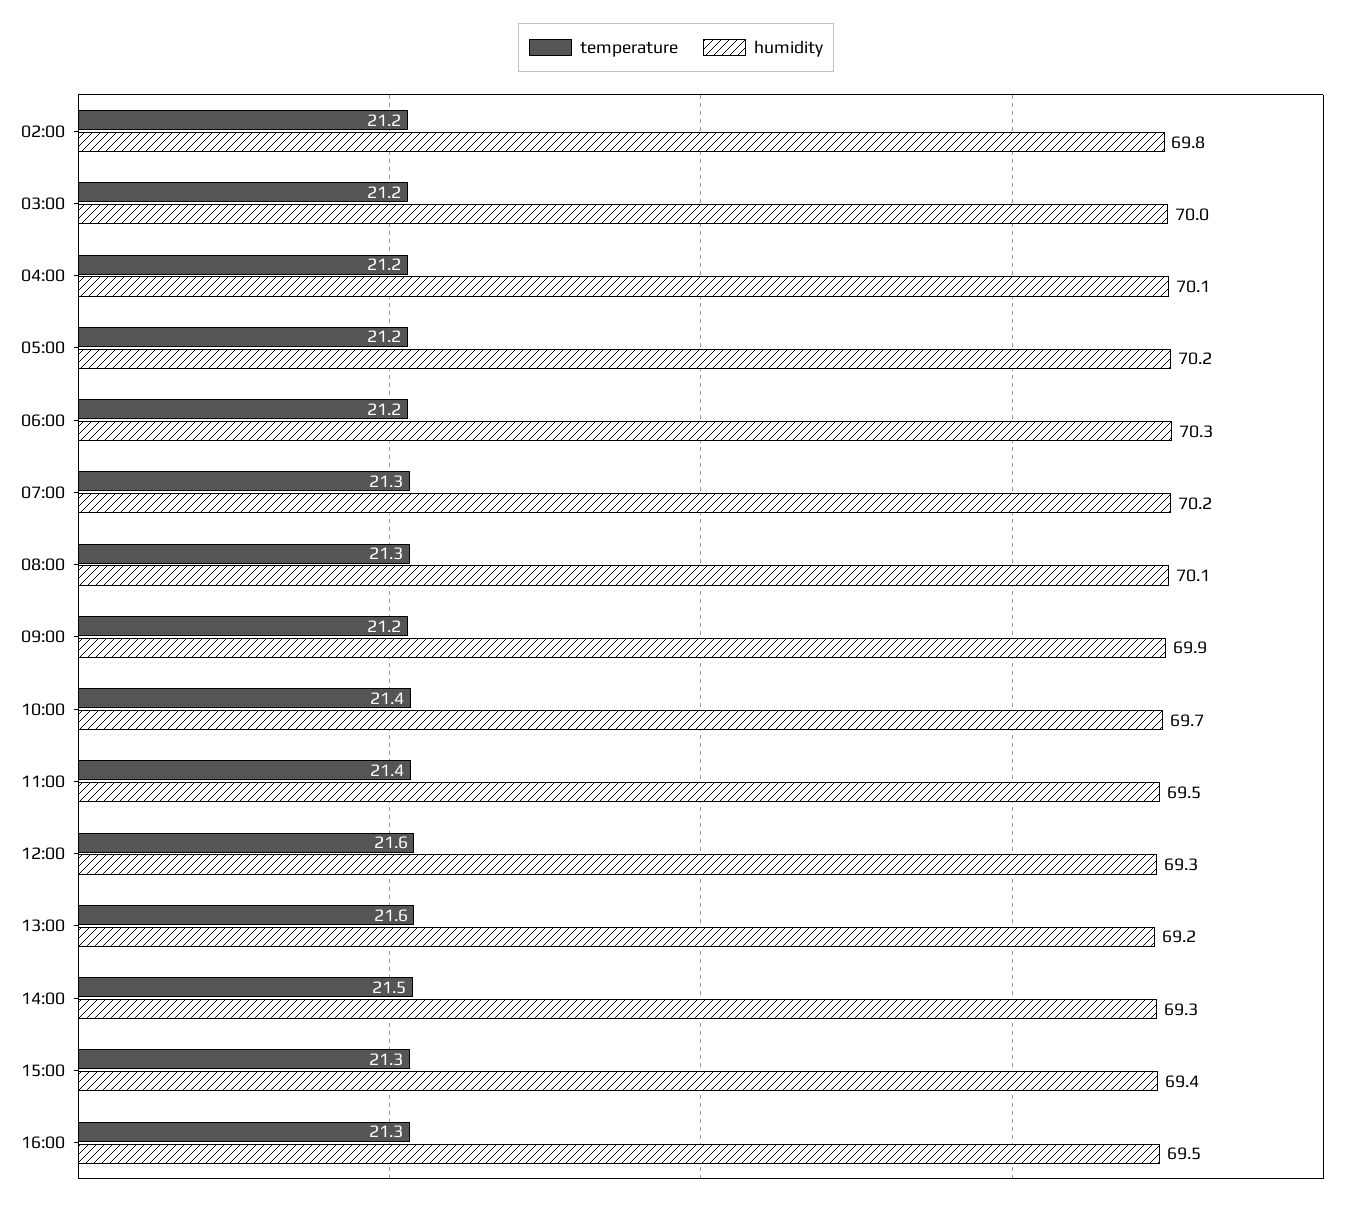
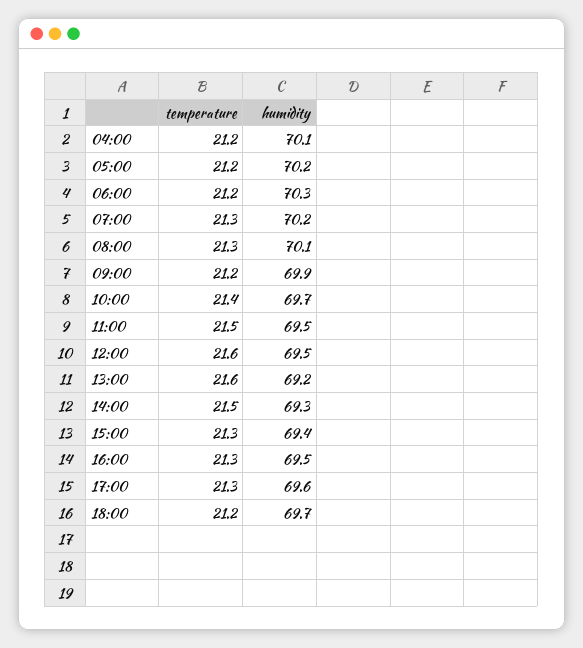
temperature, 02:00: 21.2 -> none
humidity, 02:00: 69.8 -> none
temperature, 03:00: 21.2 -> none
humidity, 03:00: 70 -> none
temperature, 11:00: 21.4 -> 21.5
humidity, 12:00: 69.3 -> 69.5
temperature, 17:00: none -> 21.3
humidity, 17:00: none -> 69.6
temperature, 18:00: none -> 21.2
humidity, 18:00: none -> 69.7

